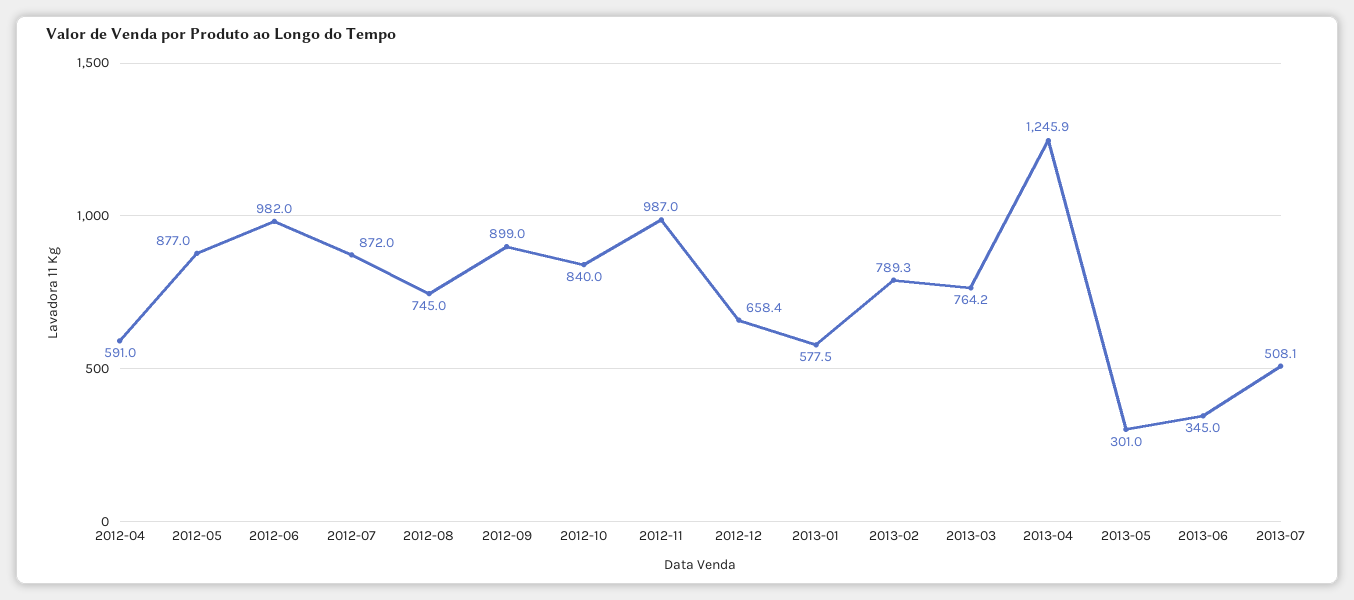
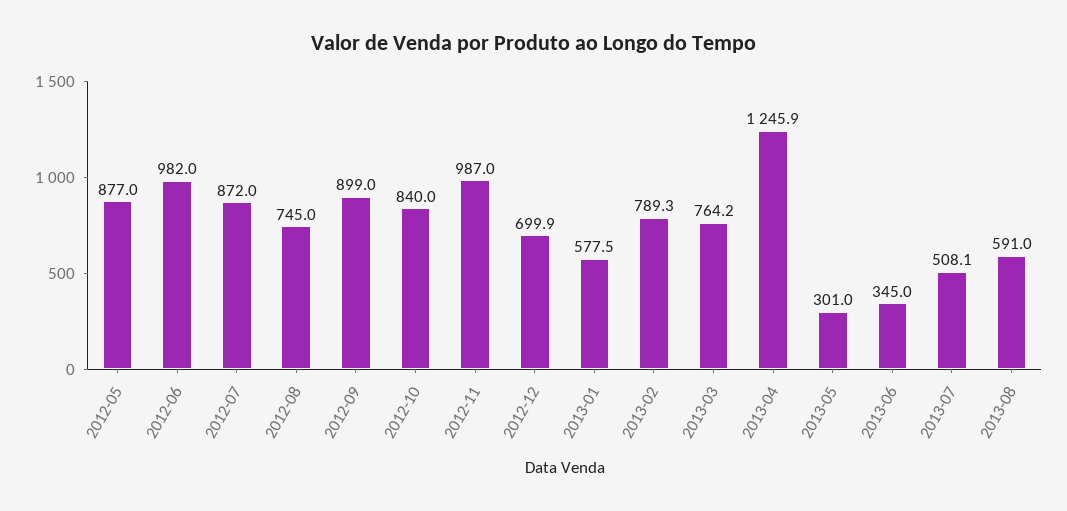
2012-04: 591 -> none
2012-12: 658.4 -> 699.9
2013-08: none -> 591

